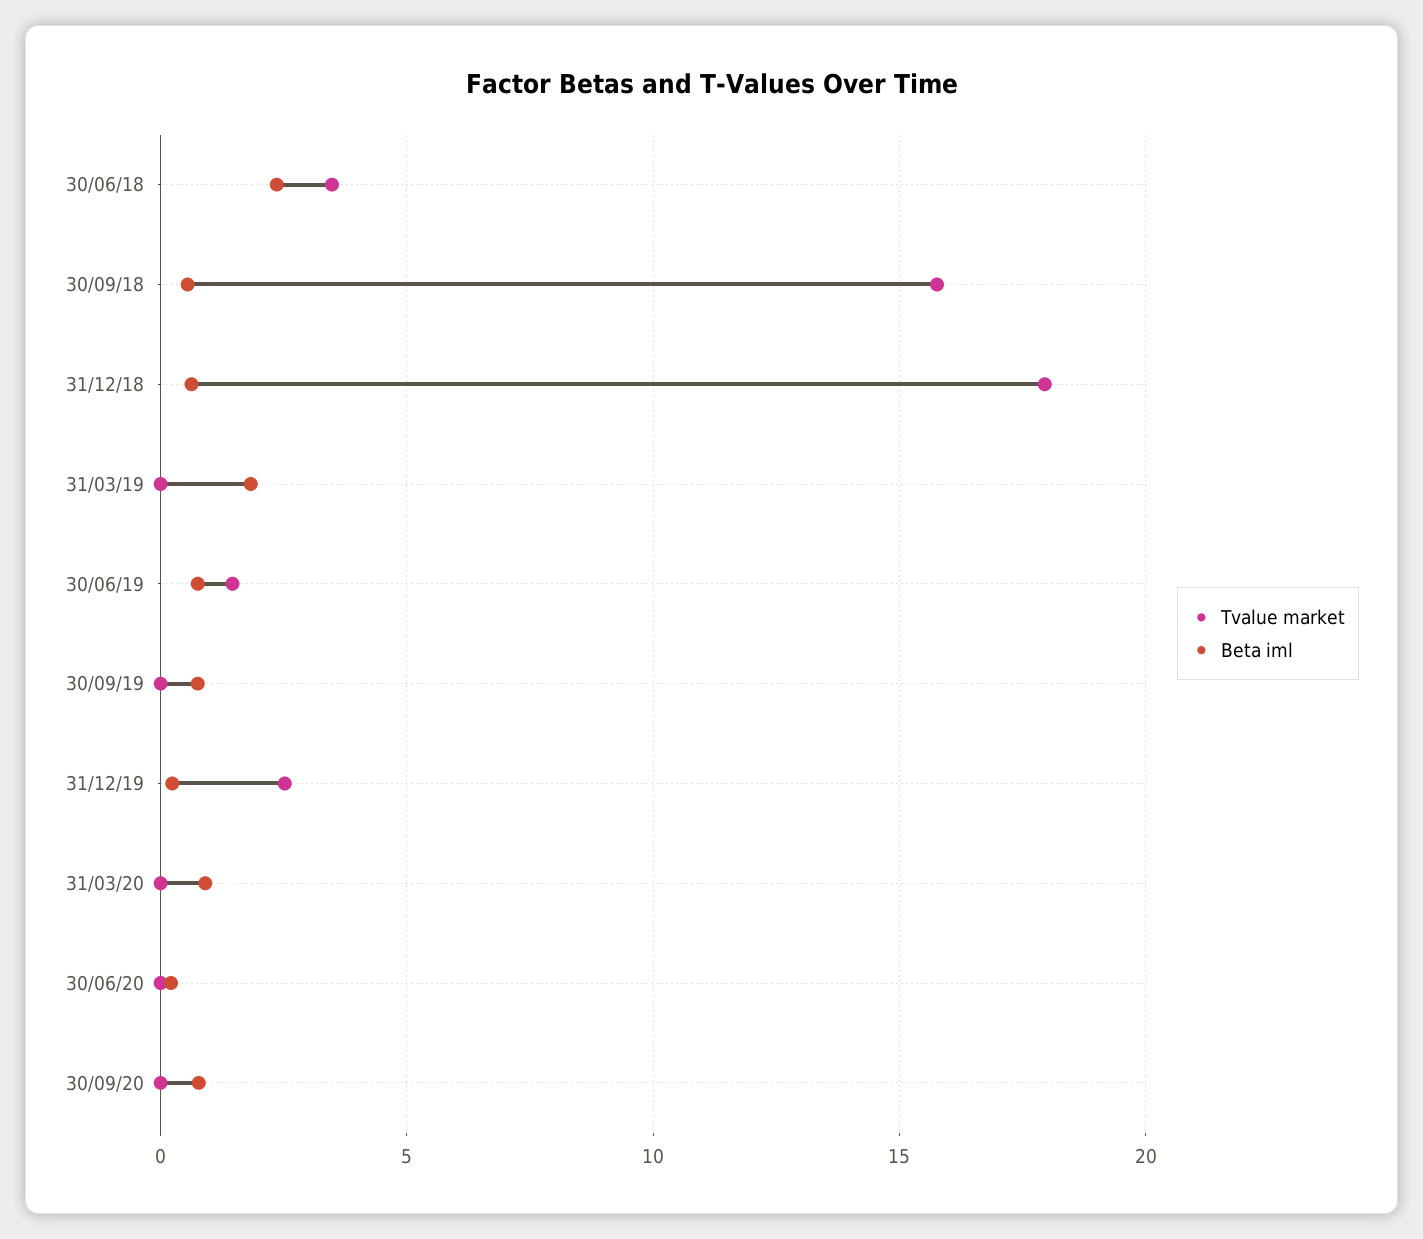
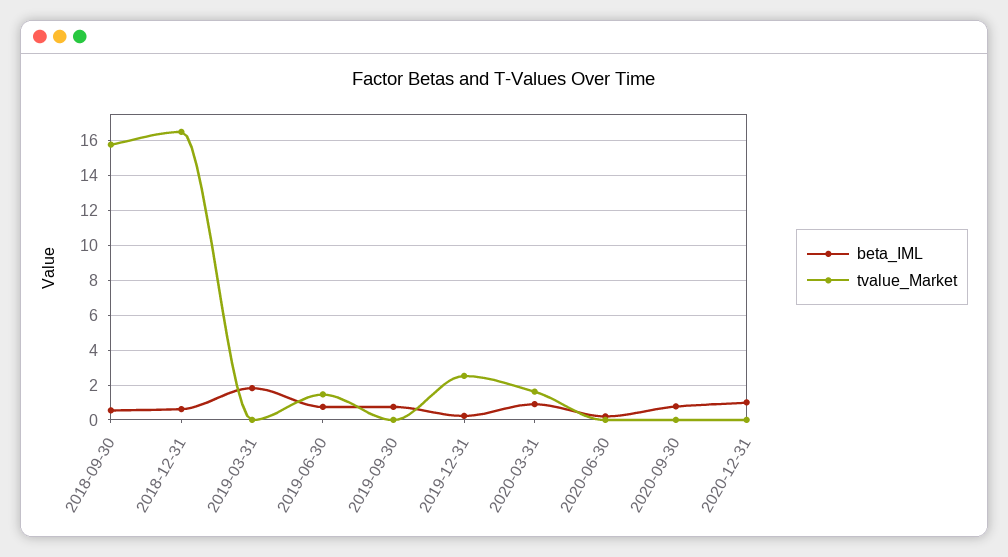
Tvalue market, 30/06/18: 3.5 -> none
Beta iml, 30/06/18: 2.5 -> none
Tvalue market, 31/12/18: 18 -> 16.5
Tvalue market, 31/03/20: 0 -> 1.5
Beta iml, 2020-12-31: none -> 1
Tvalue market, 2020-12-31: none -> 0

